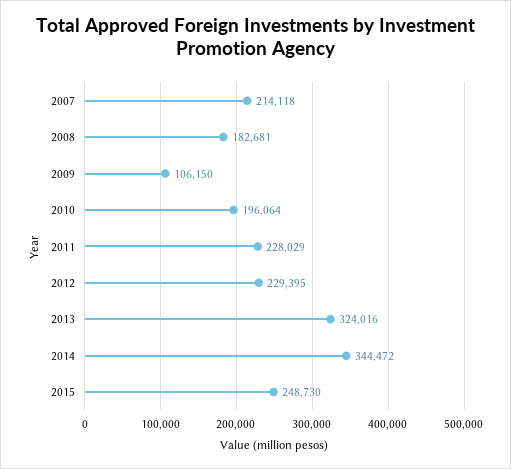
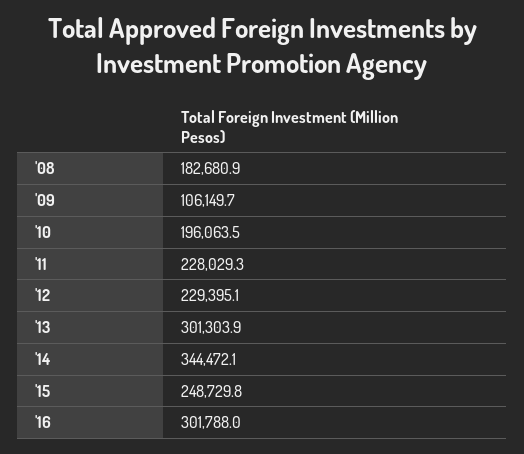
2007: 214118 -> none
2013: 324016 -> 301303.9
'16: none -> 301788

